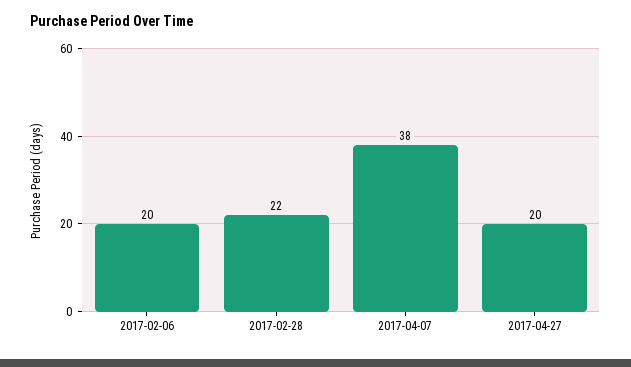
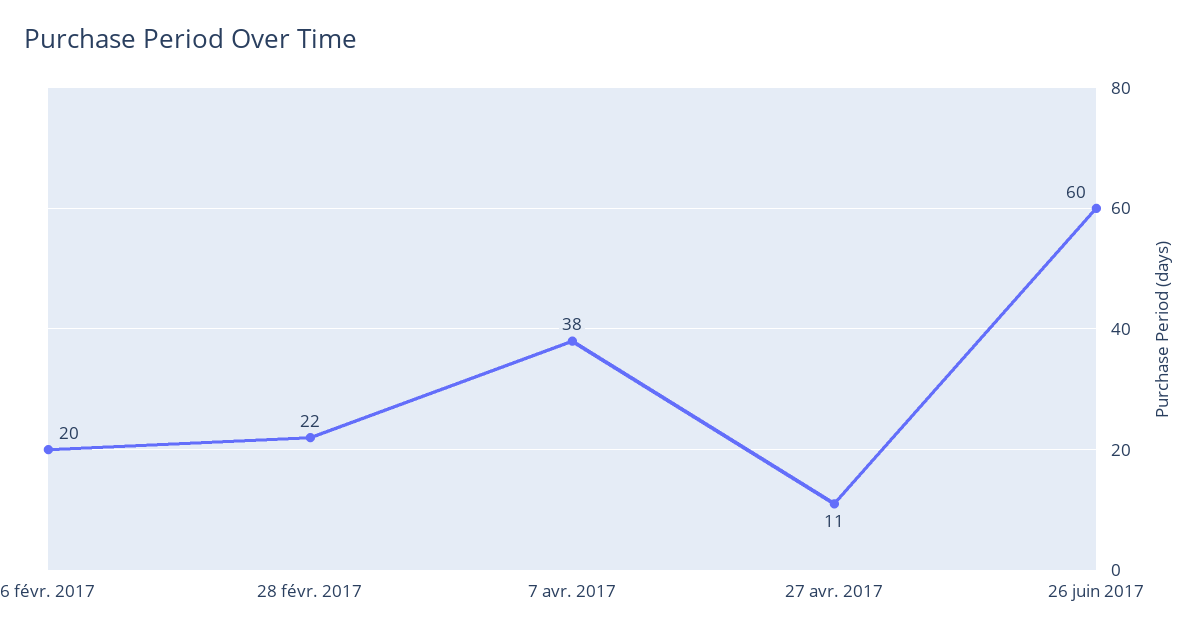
2017-04-27: 20 -> 11
26 juin 2017: none -> 60

